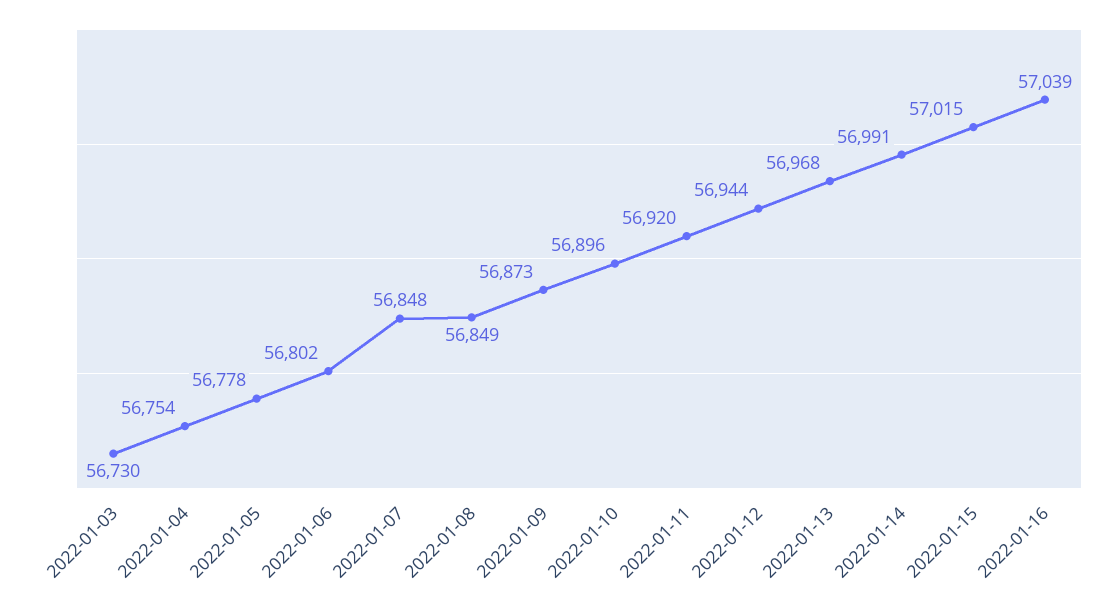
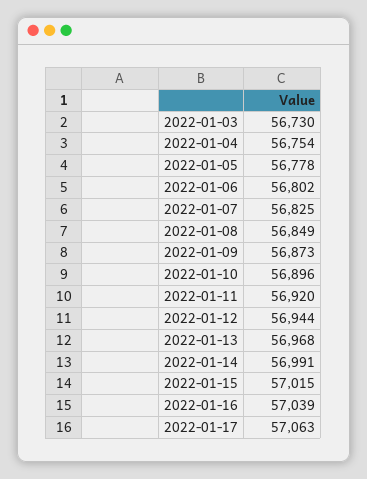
2022-01-07: 56848 -> 56825
2022-01-17: none -> 57063

